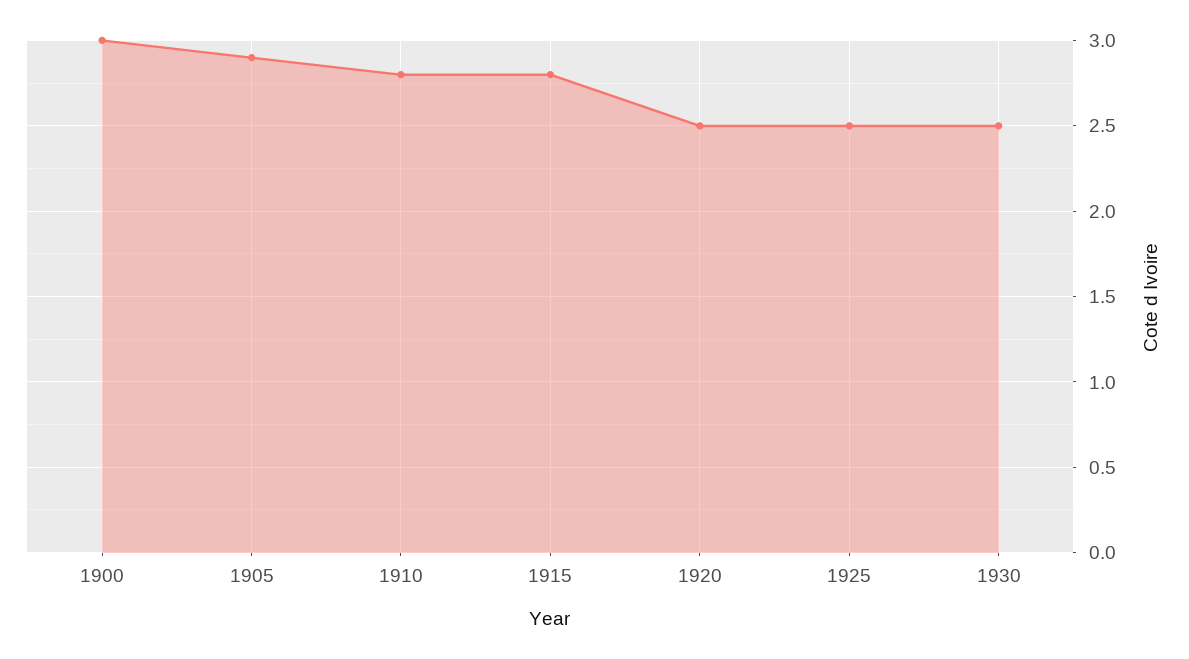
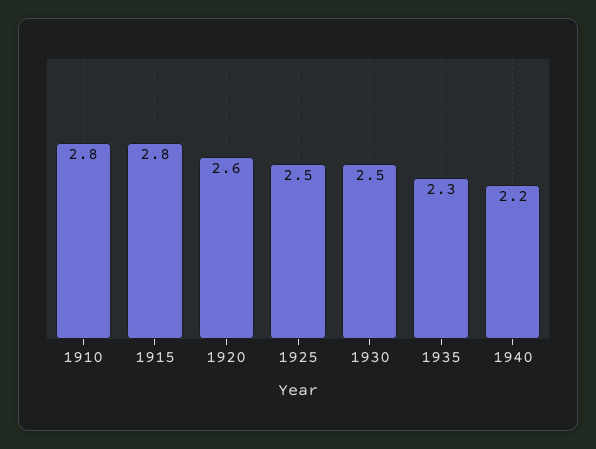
1900: 3 -> none
1905: 2.9 -> none
1920: 2.5 -> 2.6
1935: none -> 2.3
1940: none -> 2.2

